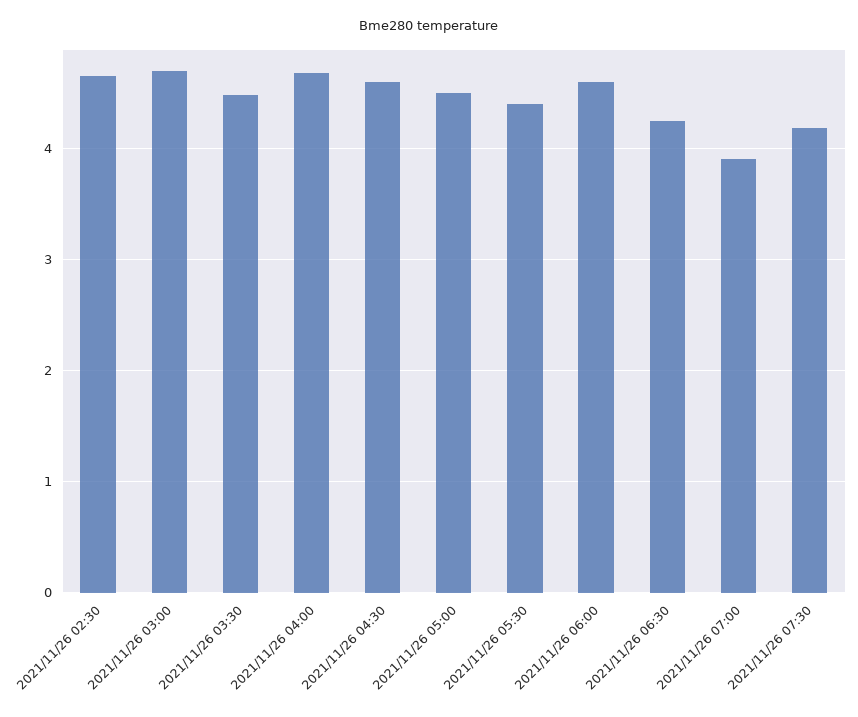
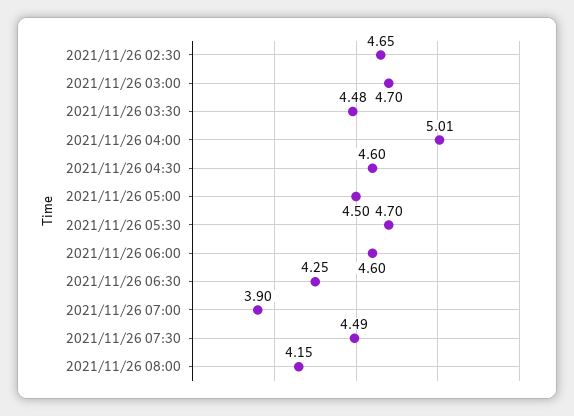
2021/11/26 04:00: 4.7 -> 5.01
2021/11/26 05:30: 4.4 -> 4.7
2021/11/26 07:30: 4.2 -> 4.49
2021/11/26 08:00: none -> 4.15

